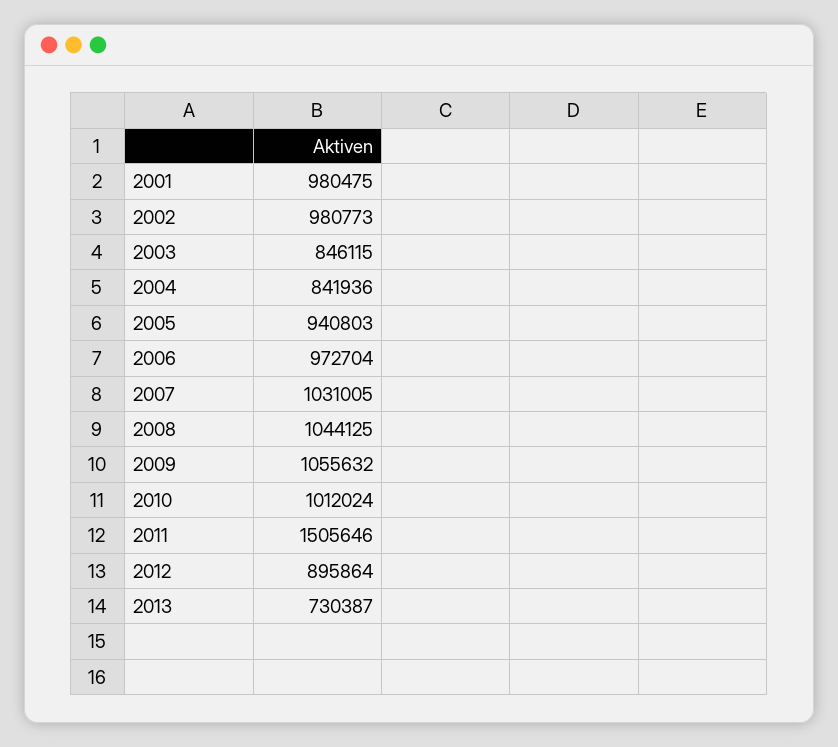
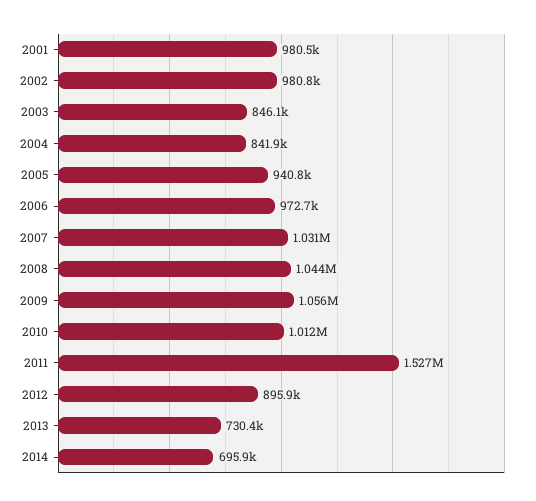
2011: 1505646 -> 1527000
2014: none -> 695900

